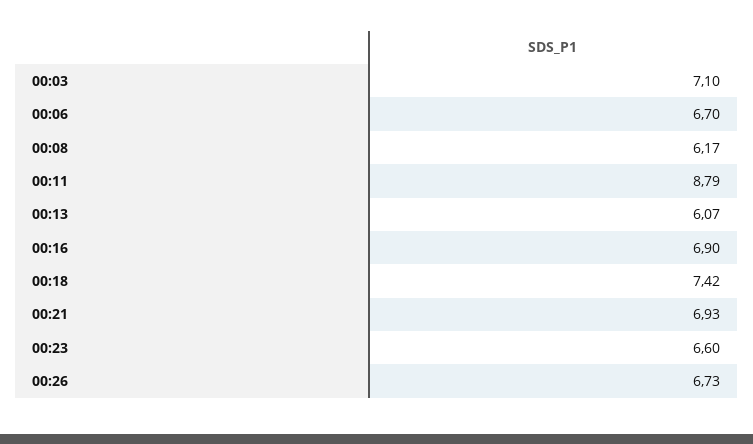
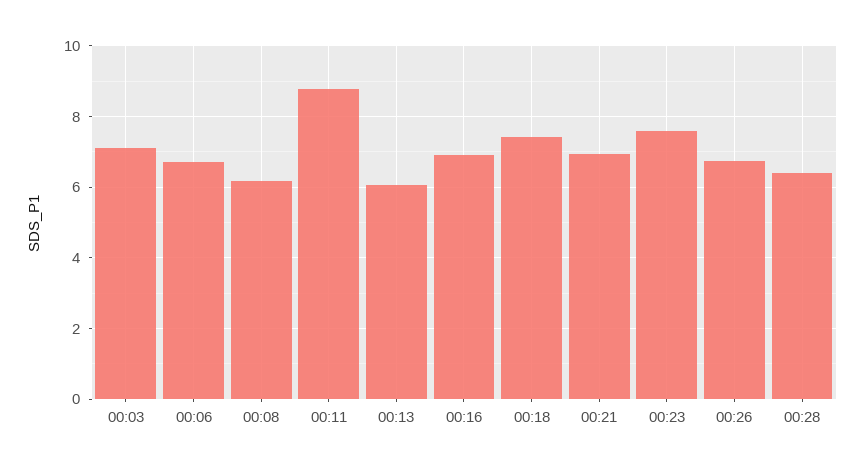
00:23: 6.6 -> 7.6
00:28: none -> 6.4

